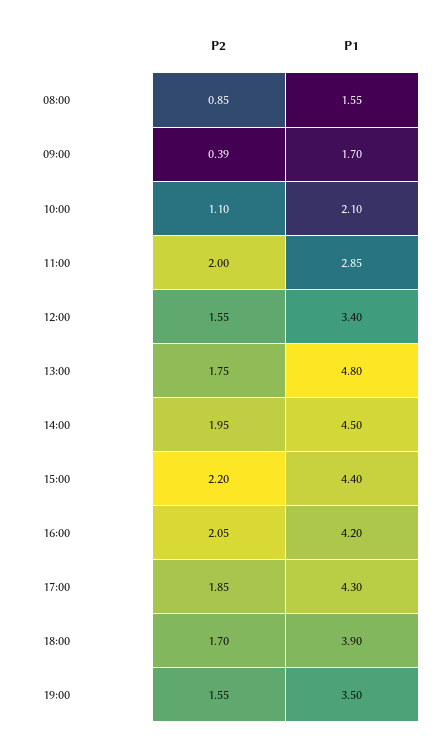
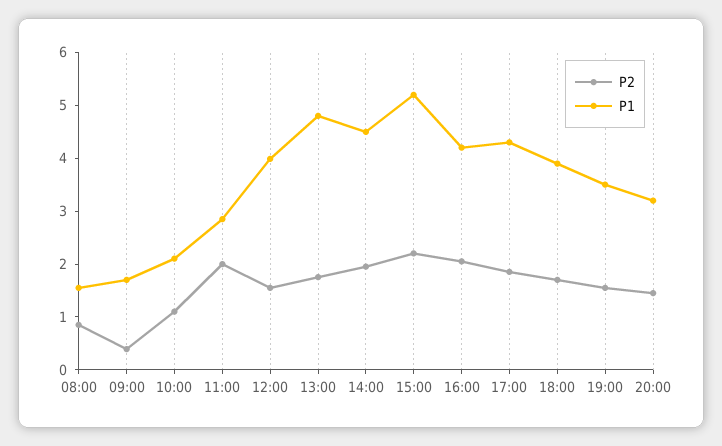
P1, 12:00: 3.4 -> 4
P1, 15:00: 4.4 -> 5.2
P2, 20:00: none -> 1.4
P1, 20:00: none -> 3.2

